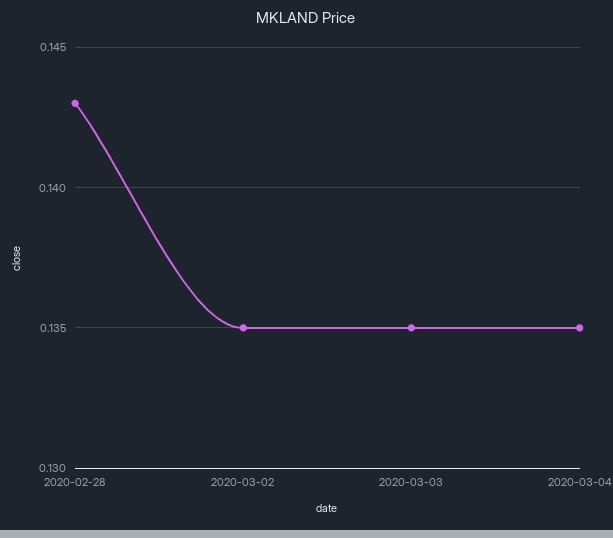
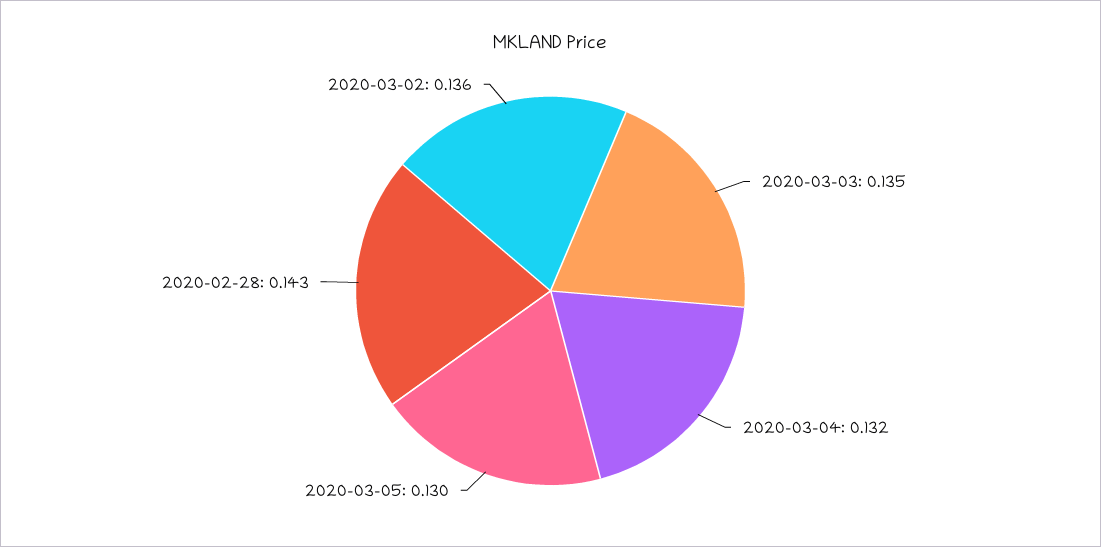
2020-03-02: 0.135 -> 0.136
2020-03-04: 0.135 -> 0.132
2020-03-05: none -> 0.13

